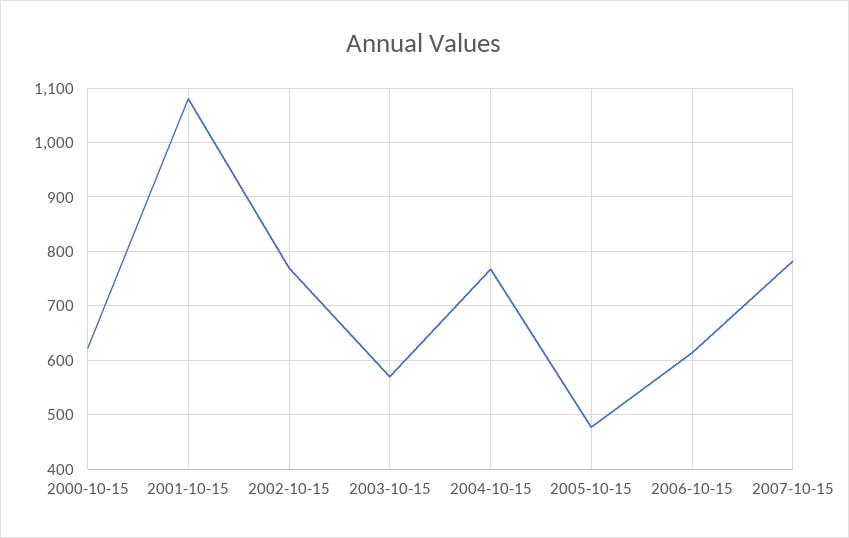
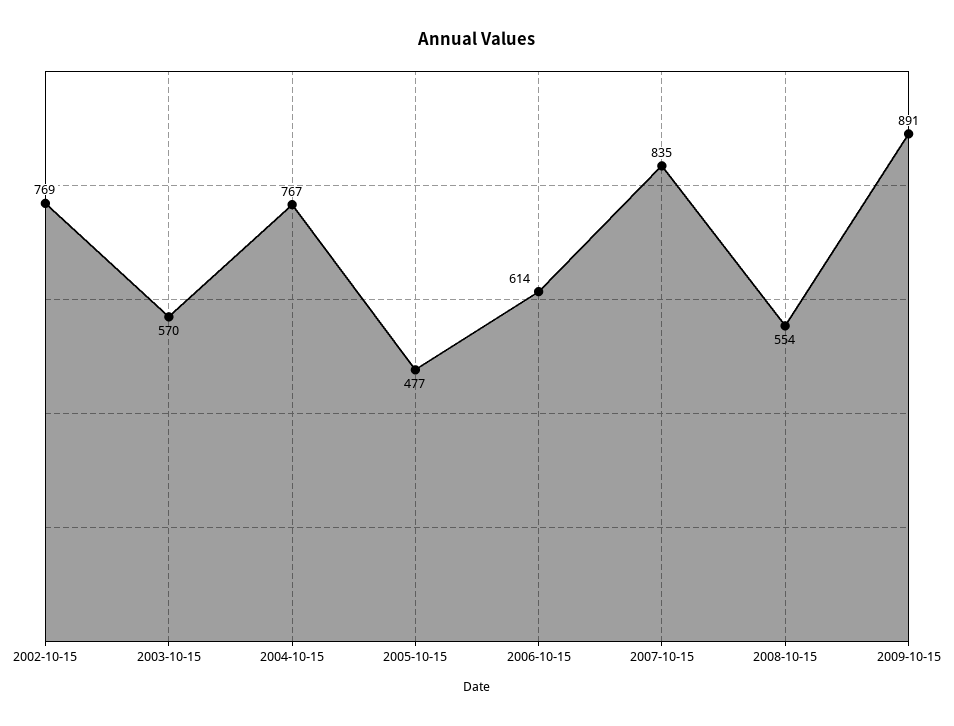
2000-10-15: 620 -> none
2001-10-15: 1080 -> none
2007-10-15: 780 -> 835
2008-10-15: none -> 554
2009-10-15: none -> 891

